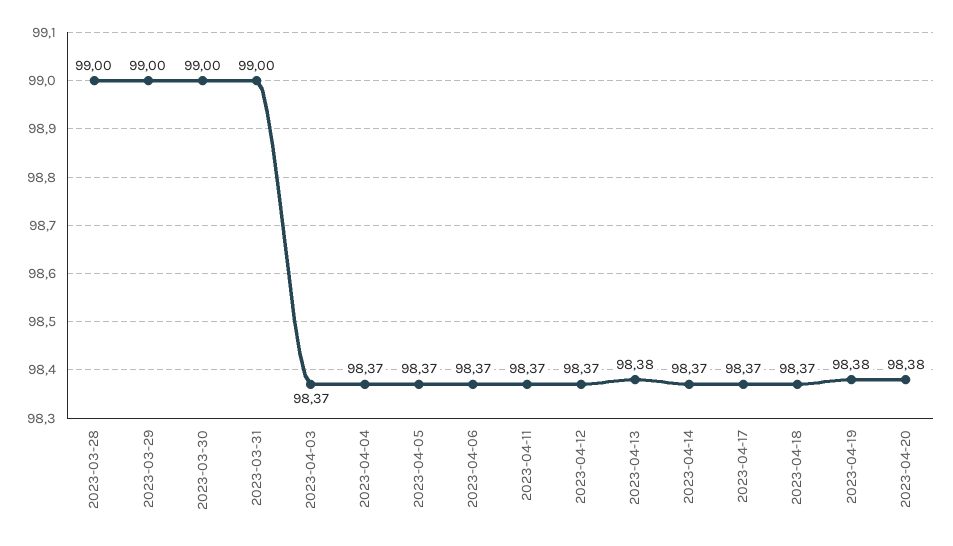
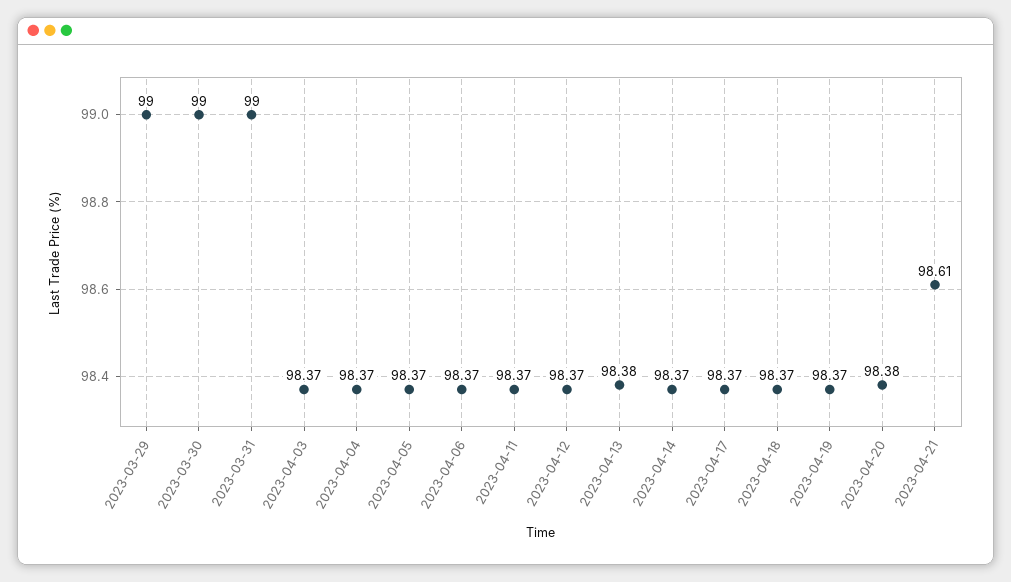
2023-03-28: 99 -> none
2023-04-19: 98.38 -> 98.37
2023-04-21: none -> 98.61

